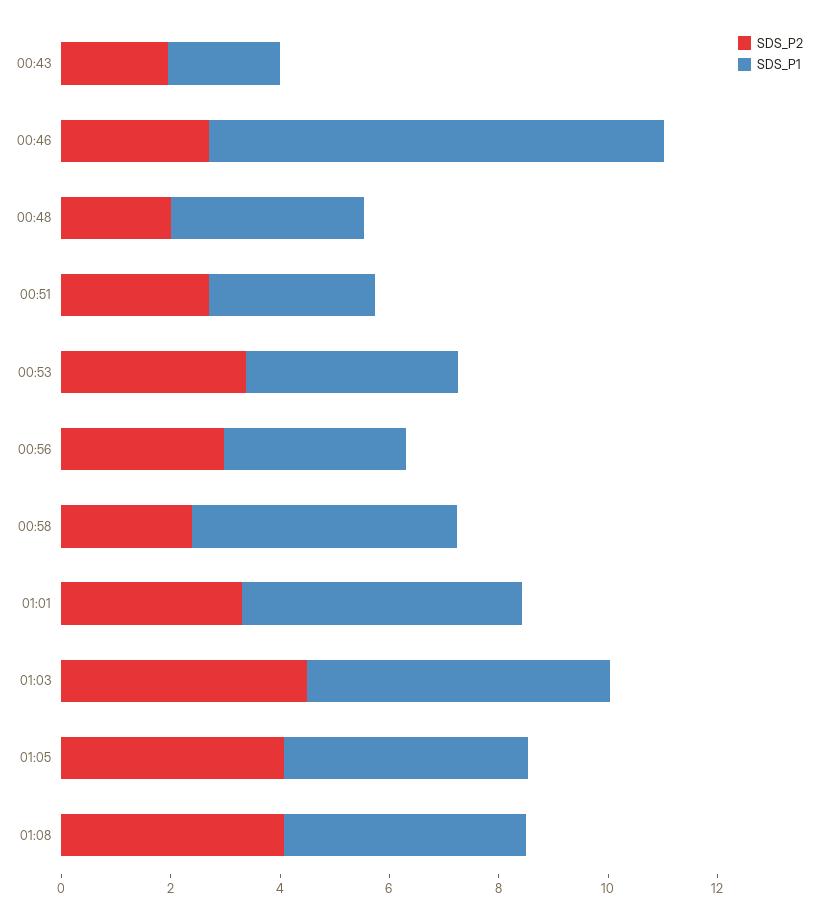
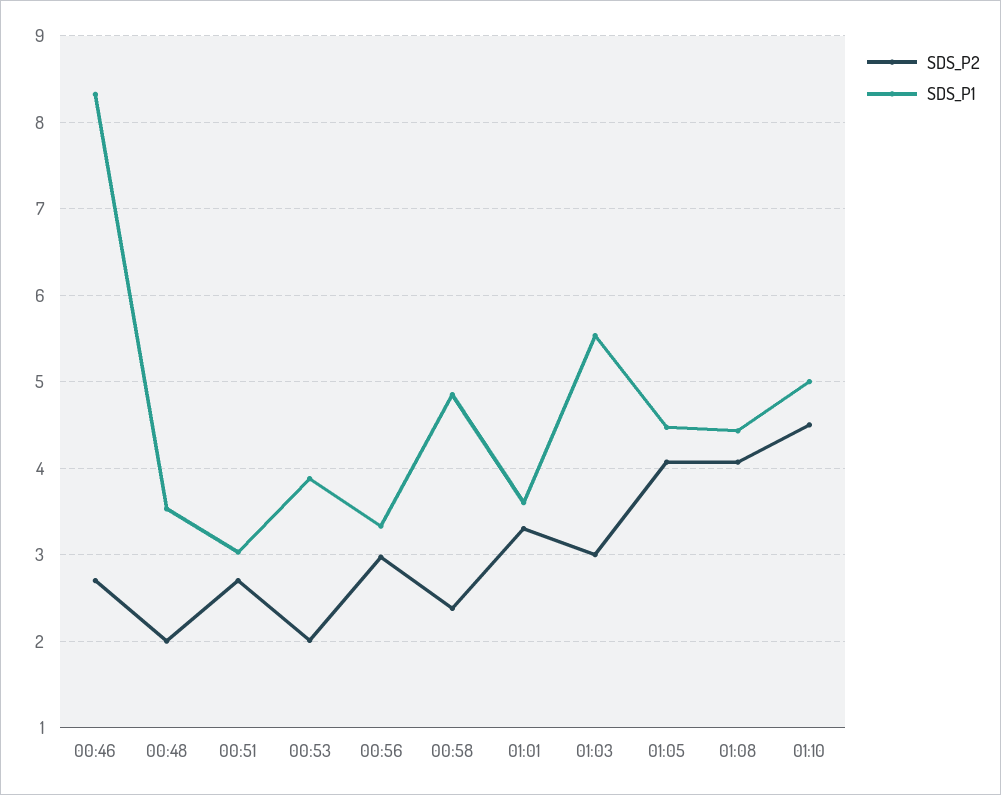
SDS_P2, 00:43: 2 -> none
SDS_P1, 00:43: 2 -> none
SDS_P2, 00:53: 3.5 -> 2
SDS_P1, 01:01: 5 -> 3.6
SDS_P2, 01:03: 4.5 -> 3
SDS_P2, 01:10: none -> 4.5
SDS_P1, 01:10: none -> 5

